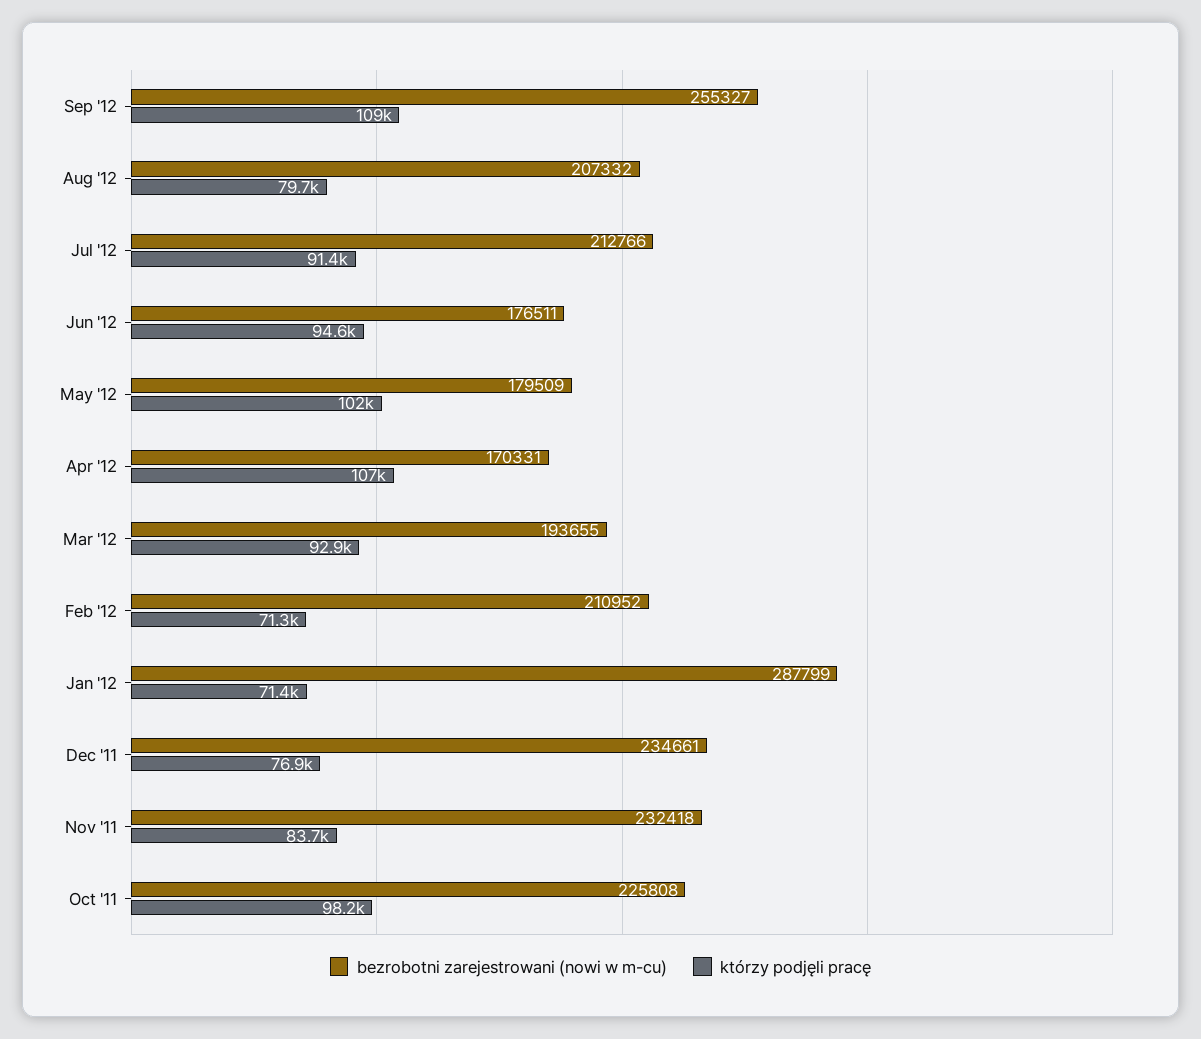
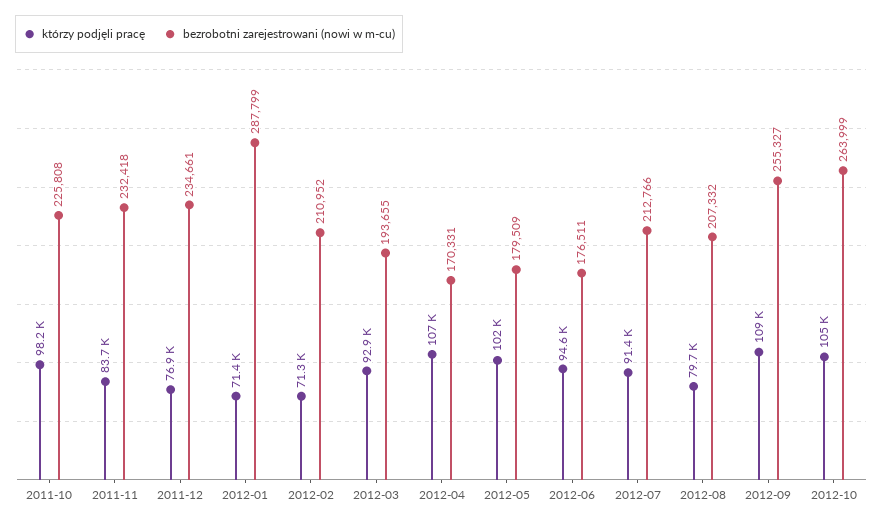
którzy podjęli pracę, 2012-10: none -> 105000
bezrobotni zarejestrowani (nowi w m-cu), 2012-10: none -> 263999

